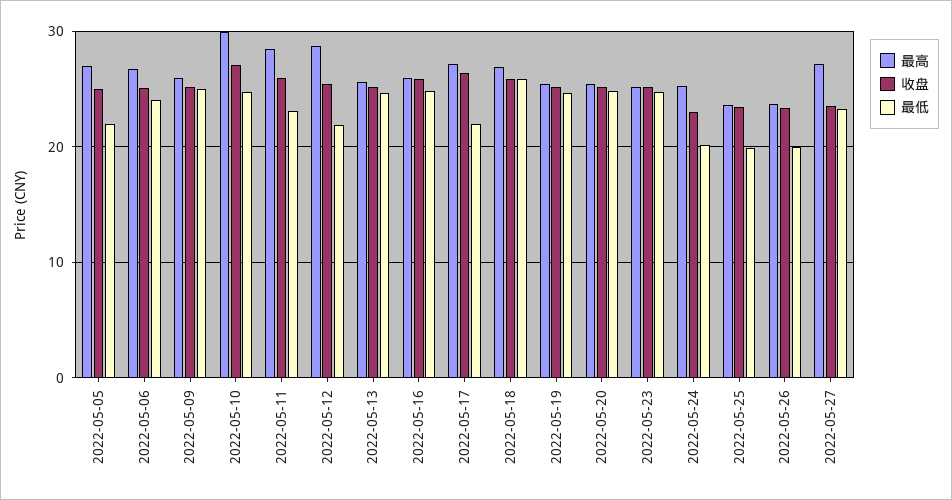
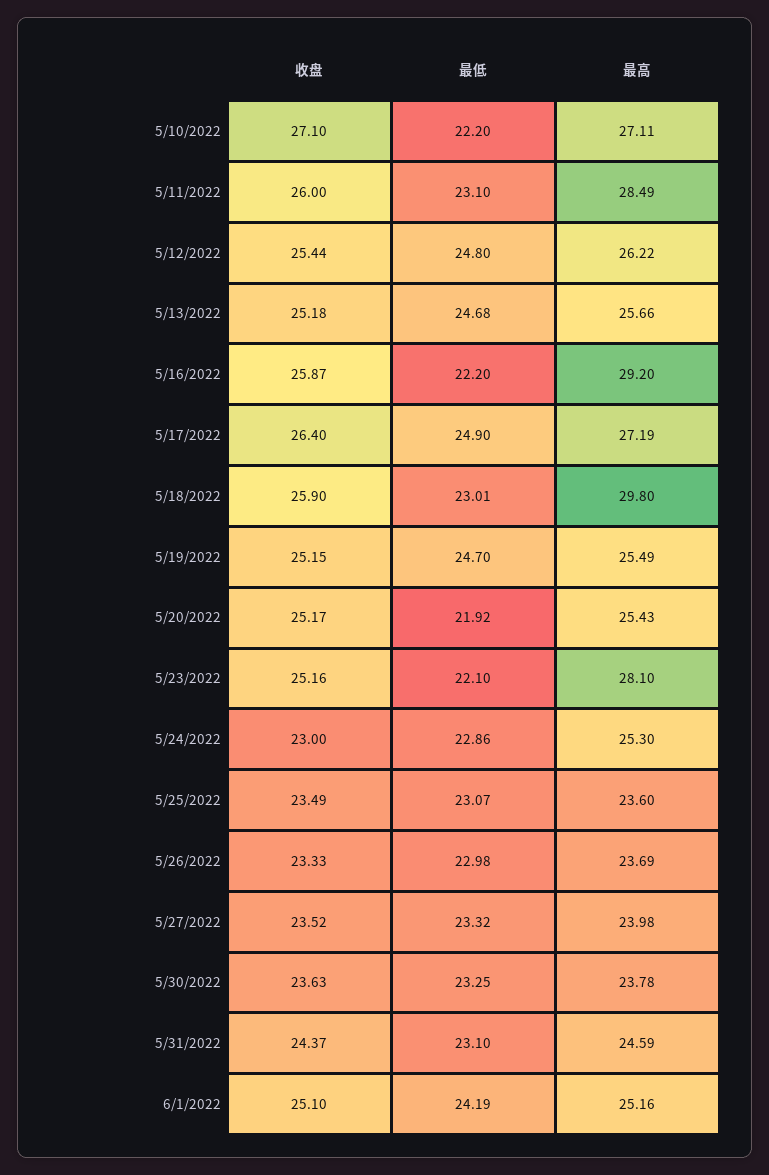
最高, 2022-05-05: 27 -> none
收盘, 2022-05-05: 25 -> none
最低, 2022-05-05: 22 -> none
最高, 2022-05-06: 27 -> none
收盘, 2022-05-06: 25 -> none
最低, 2022-05-06: 24 -> none
最高, 2022-05-09: 26 -> none
收盘, 2022-05-09: 25 -> none
最低, 2022-05-09: 25 -> none
最高, 2022-05-10: 30 -> 27.11
最低, 2022-05-10: 25 -> 22.2
最高, 2022-05-12: 29 -> 26.22
最低, 2022-05-12: 22 -> 24.8
最高, 2022-05-16: 26 -> 29.2
最低, 2022-05-16: 25 -> 22.2
最低, 2022-05-17: 22 -> 24.9
最高, 2022-05-18: 27 -> 29.8
最低, 2022-05-18: 26 -> 23.01
最低, 2022-05-20: 25 -> 21.92
最高, 2022-05-23: 25 -> 28.1
最低, 2022-05-23: 25 -> 22.1
最低, 2022-05-24: 20 -> 22.86
最低, 2022-05-25: 20 -> 23.07
最低, 2022-05-26: 20 -> 22.98
最高, 2022-05-27: 27 -> 23.98
收盘, 5/30/2022: none -> 23.63
最低, 5/30/2022: none -> 23.25
最高, 5/30/2022: none -> 23.78
收盘, 5/31/2022: none -> 24.37
最低, 5/31/2022: none -> 23.1
最高, 5/31/2022: none -> 24.59
收盘, 6/1/2022: none -> 25.1
最低, 6/1/2022: none -> 24.19
最高, 6/1/2022: none -> 25.16

